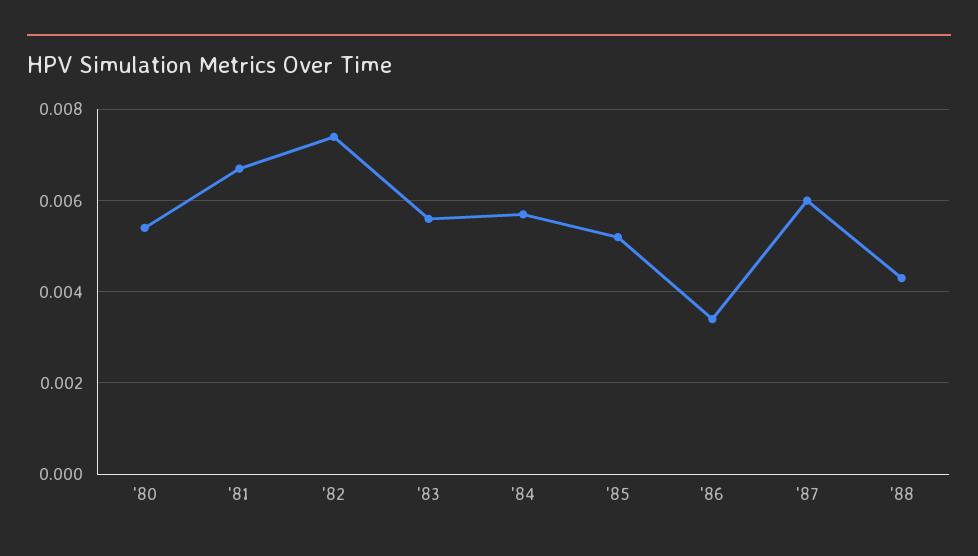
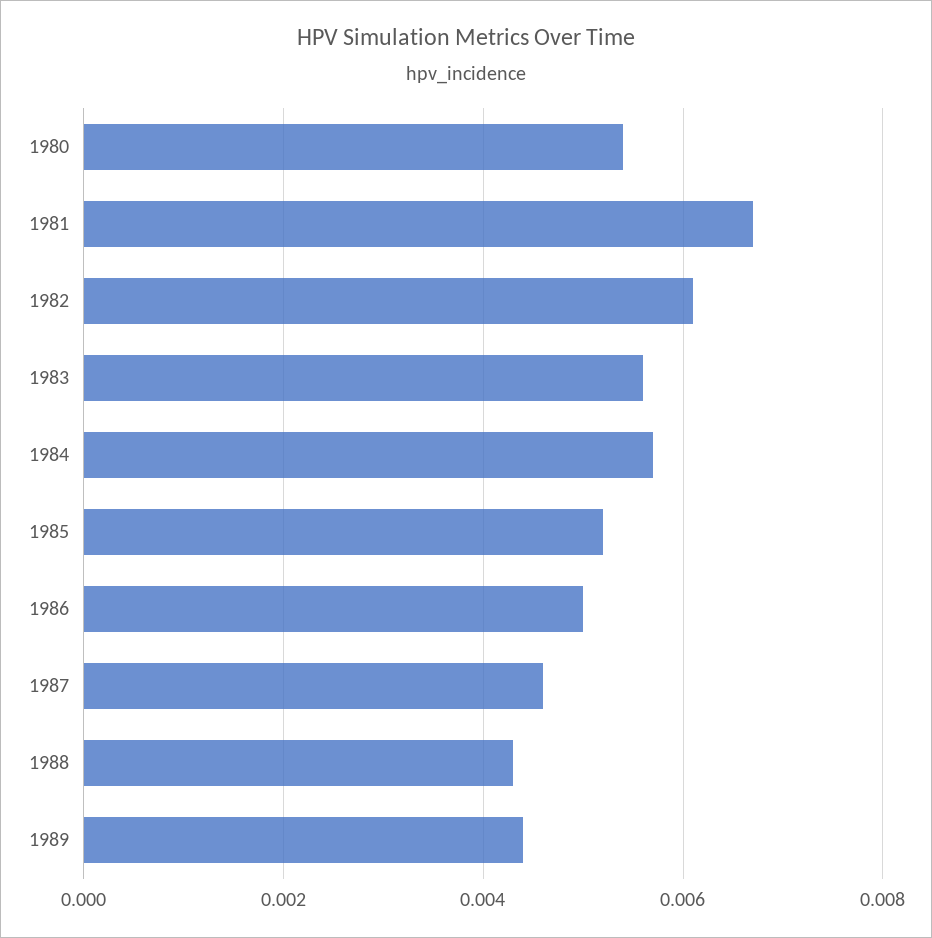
'82: 0.0075 -> 0.006
'86: 0.0035 -> 0.005
'87: 0.006 -> 0.0045
1989: none -> 0.0045

